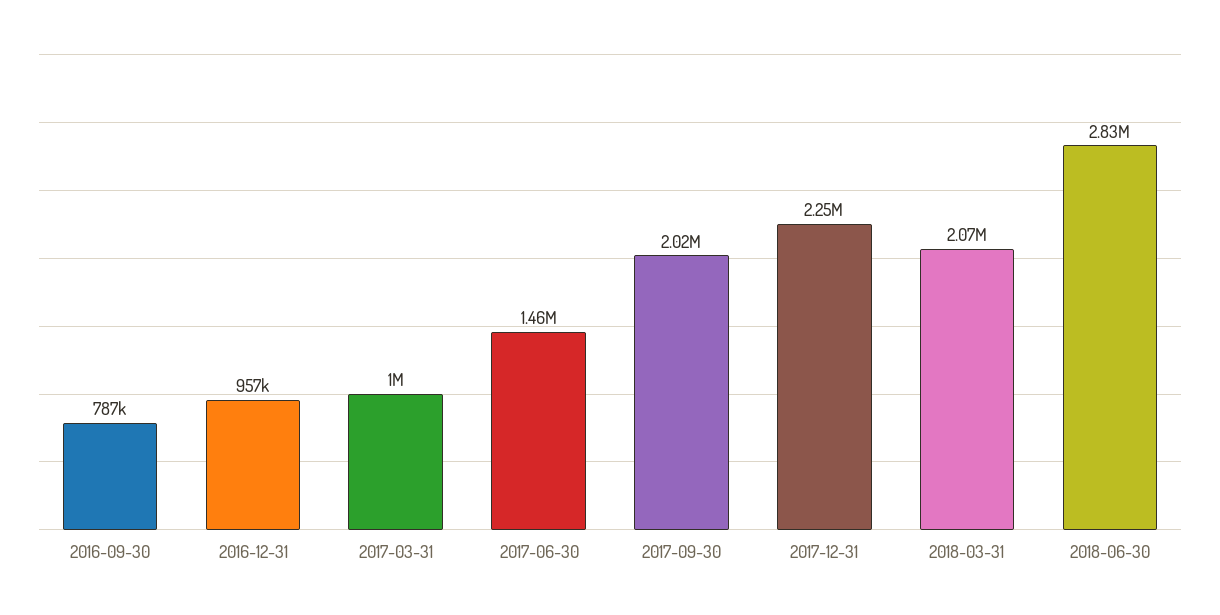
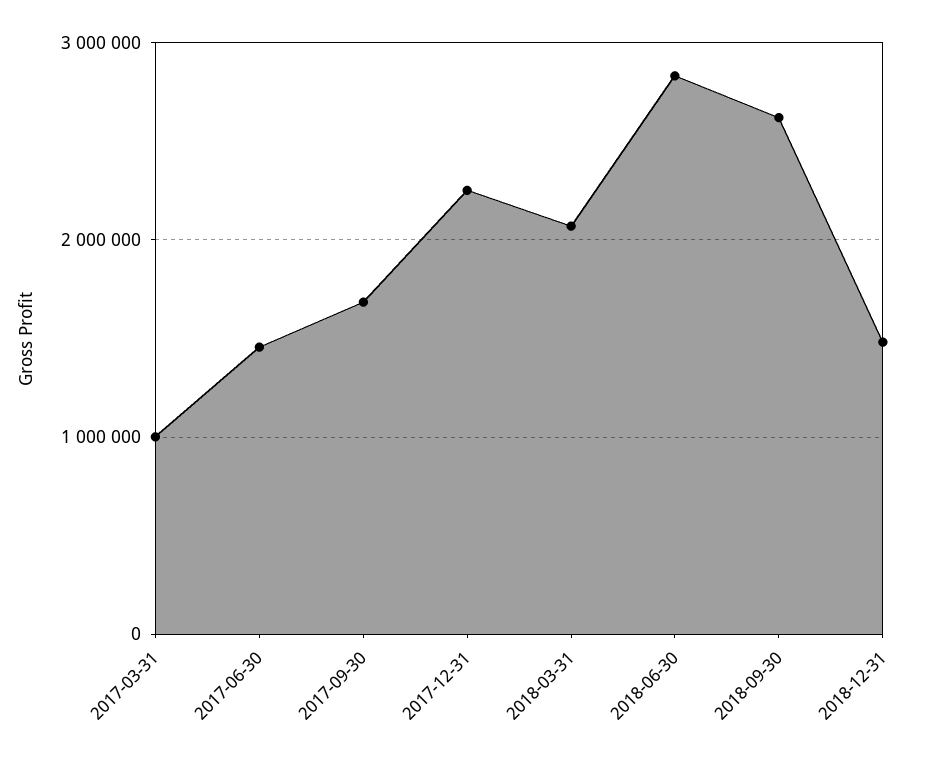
2016-09-30: 787000 -> none
2016-12-31: 957000 -> none
2017-09-30: 2020000 -> 1700000
2018-09-30: none -> 2600000
2018-12-31: none -> 1500000

